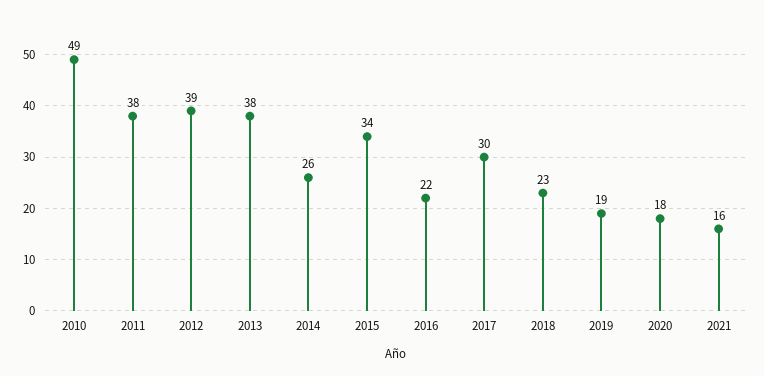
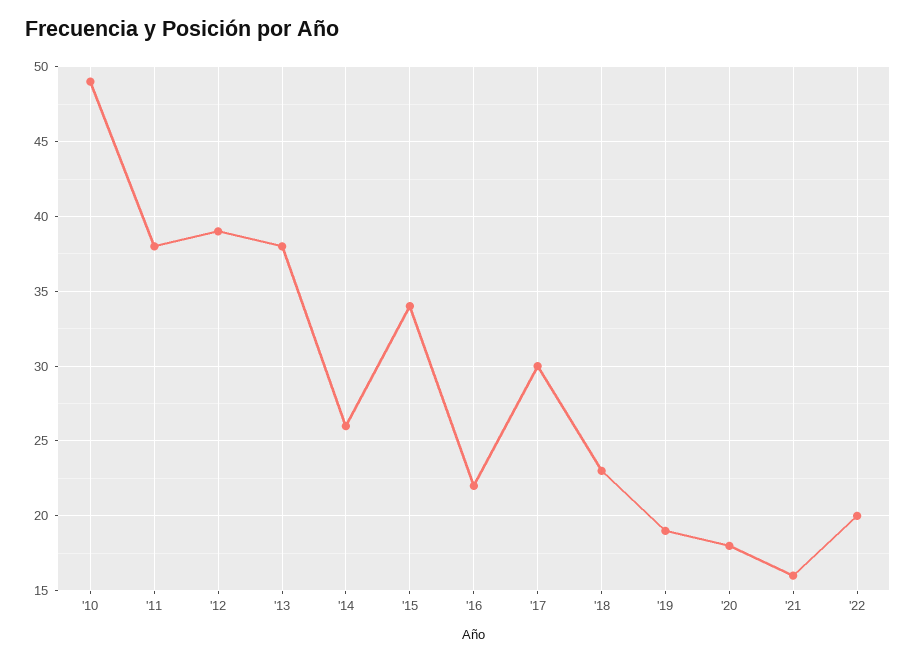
'22: none -> 20

